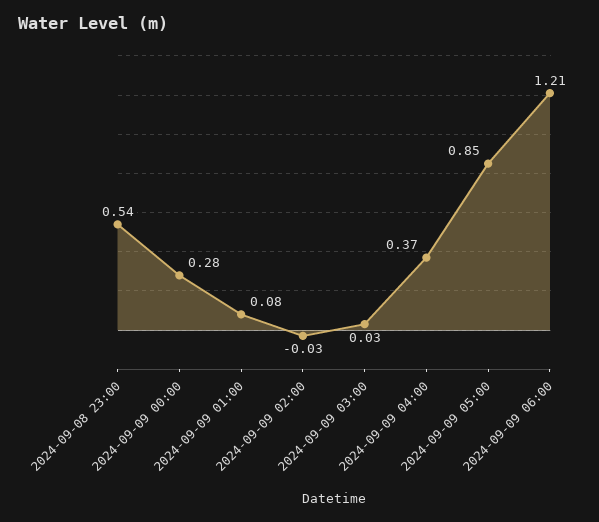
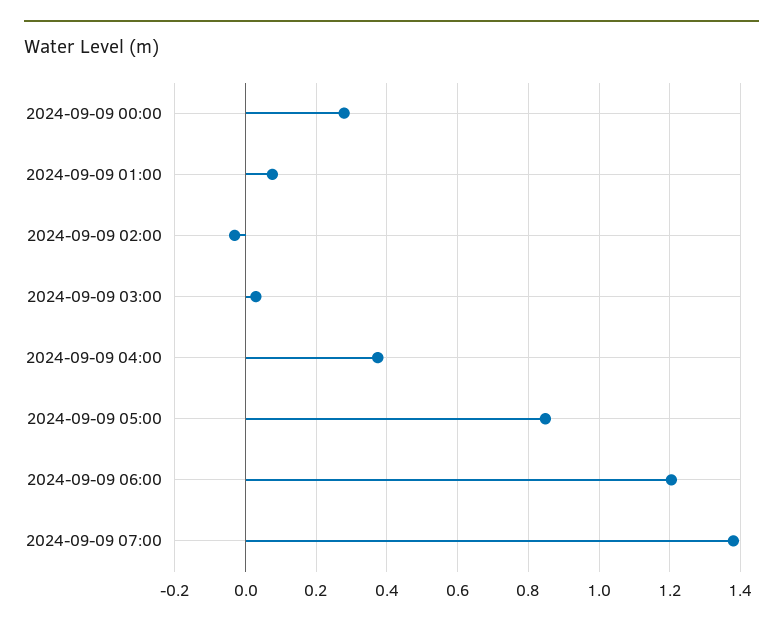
2024-09-08 23:00: 0.54 -> none
2024-09-09 07:00: none -> 1.38

